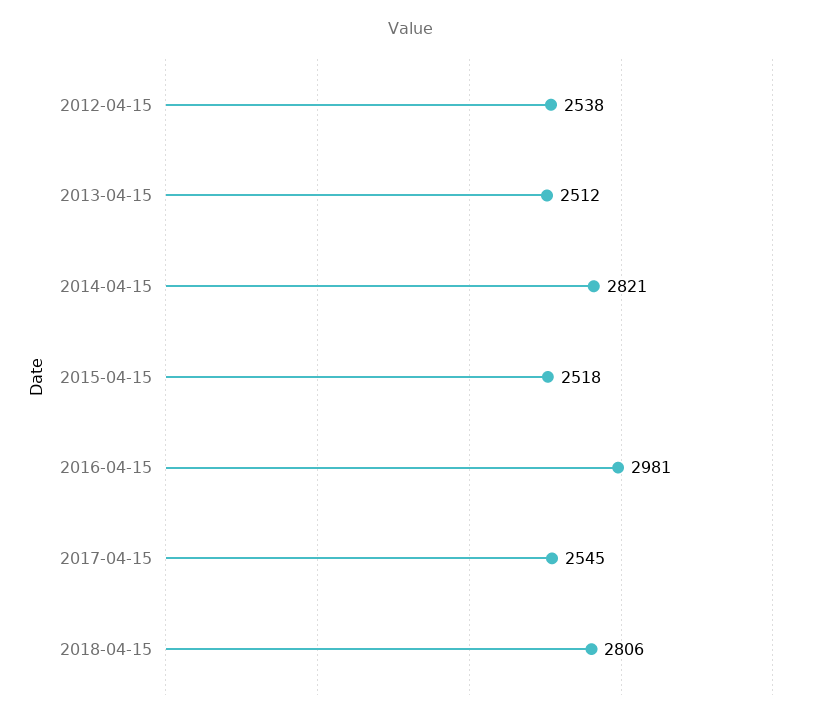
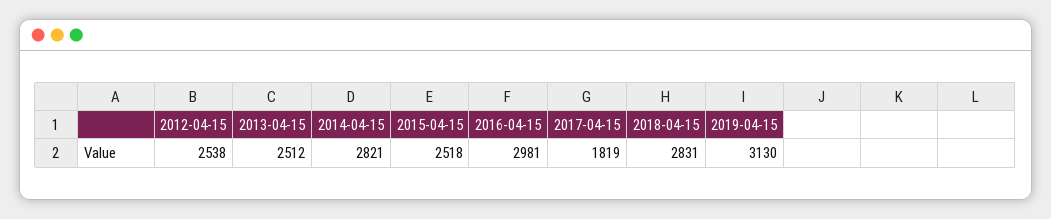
2017-04-15: 2545 -> 1819
2018-04-15: 2806 -> 2831
2019-04-15: none -> 3130

